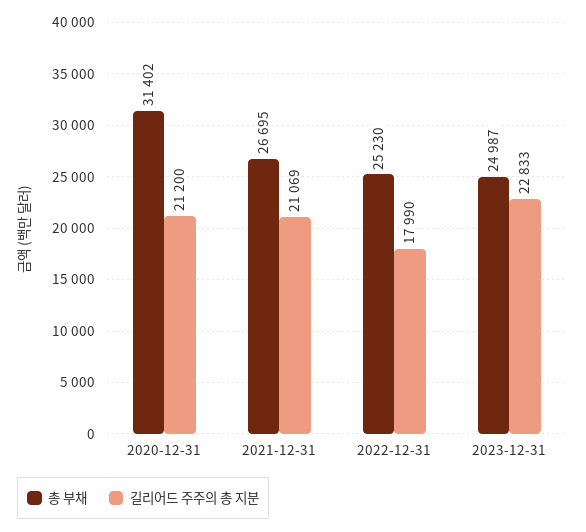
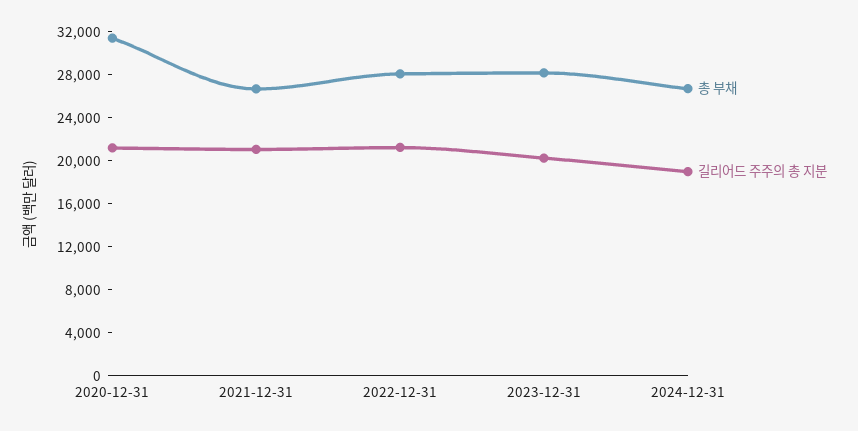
총 부채, 2022-12-31: 25230 -> 28000
길리어드 주주의 총 지분, 2022-12-31: 17990 -> 21000
총 부채, 2023-12-31: 24987 -> 28000
길리어드 주주의 총 지분, 2023-12-31: 22833 -> 20000
총 부채, 2024-12-31: none -> 27000
길리어드 주주의 총 지분, 2024-12-31: none -> 19000

